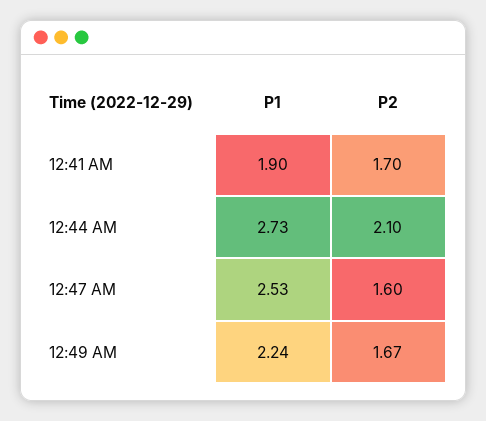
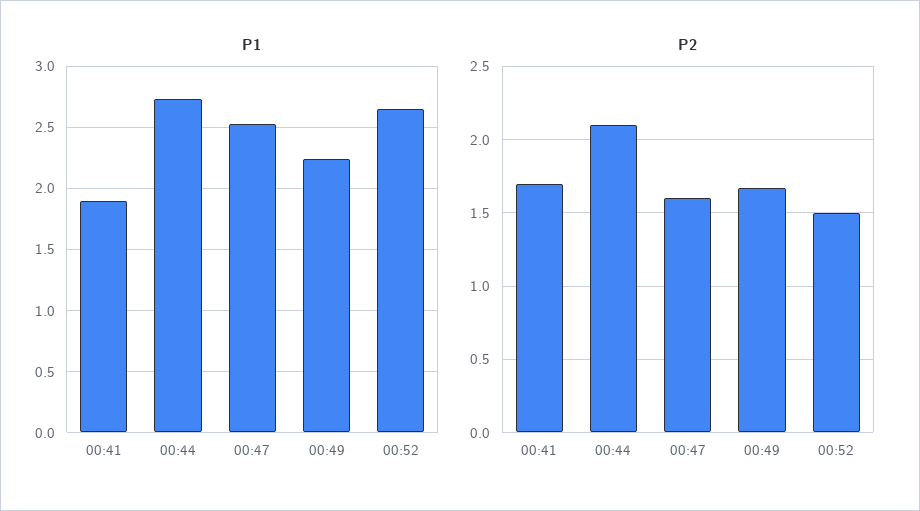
P1, 00:52: none -> 2.65
P2, 00:52: none -> 1.5

